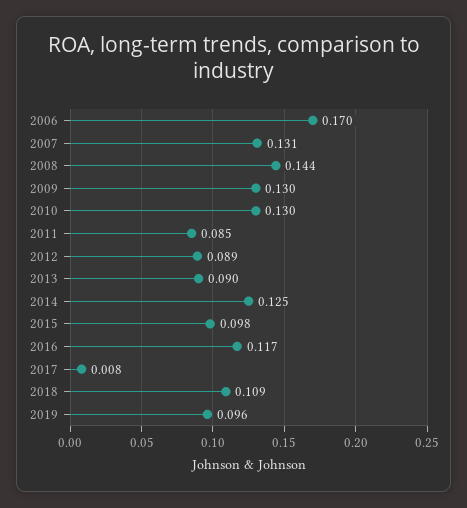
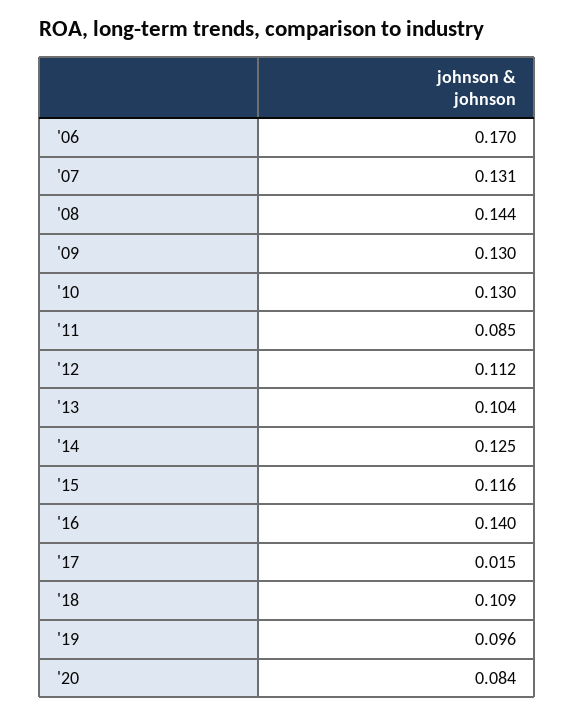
2012: 0.089 -> 0.112
2013: 0.09 -> 0.104
2015: 0.098 -> 0.116
2016: 0.117 -> 0.14
2017: 0.008 -> 0.015
'20: none -> 0.084

